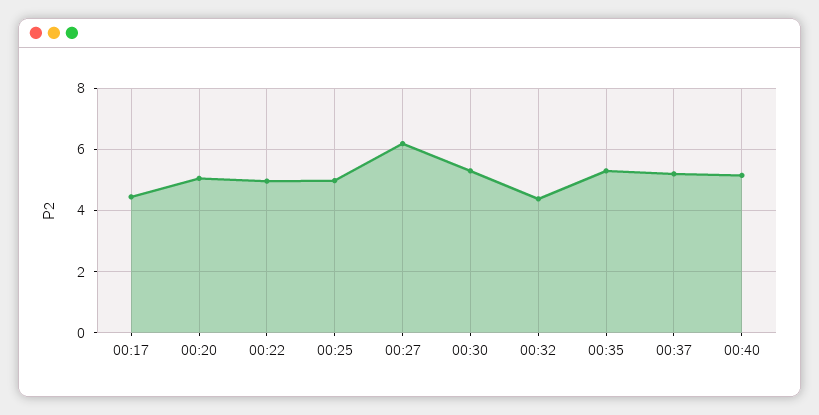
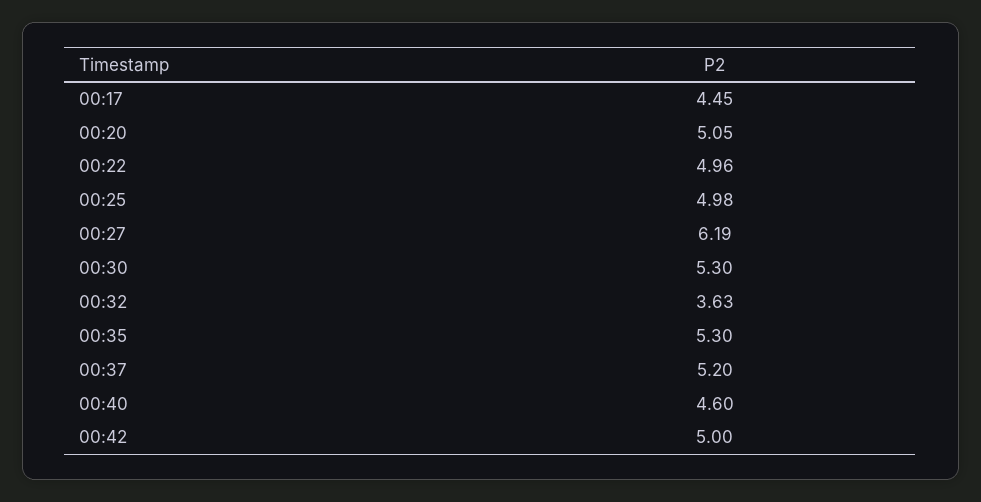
00:32: 4.4 -> 3.63
00:40: 5.2 -> 4.6
00:42: none -> 5

